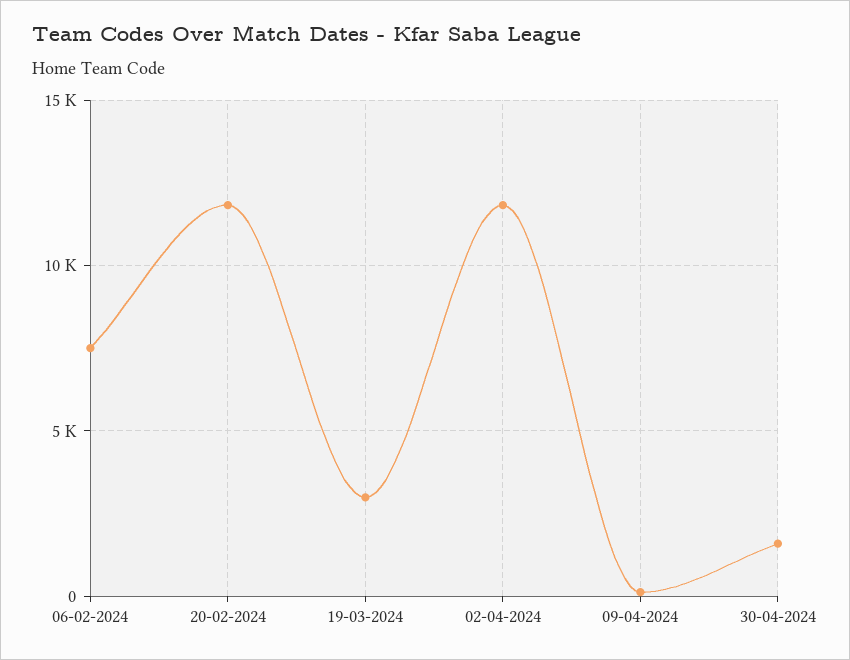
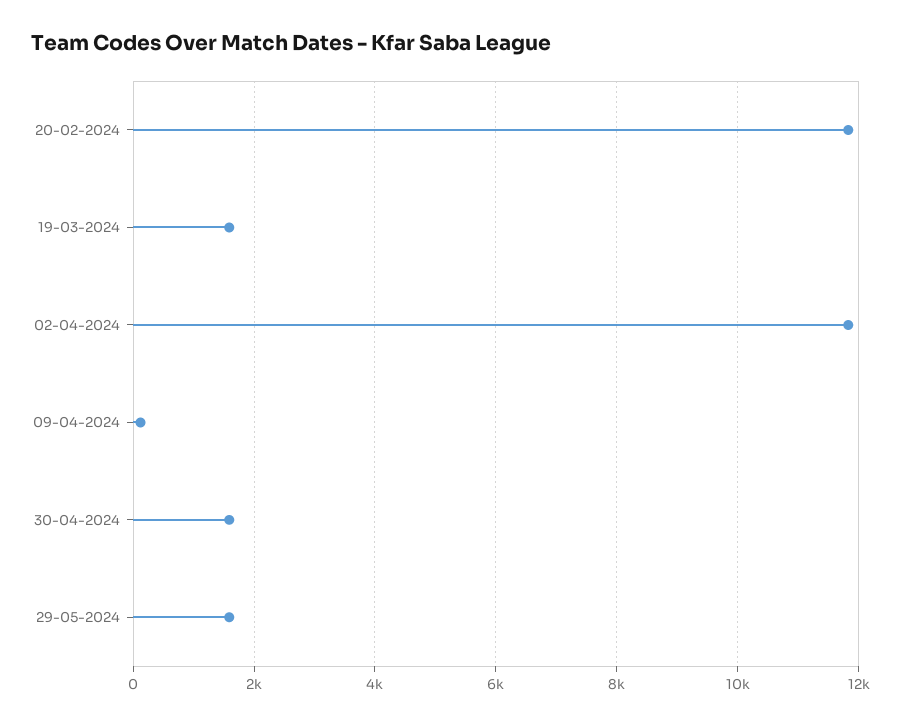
06-02-2024: 7500 -> none
19-03-2024: 3000 -> 1600
29-05-2024: none -> 1600

